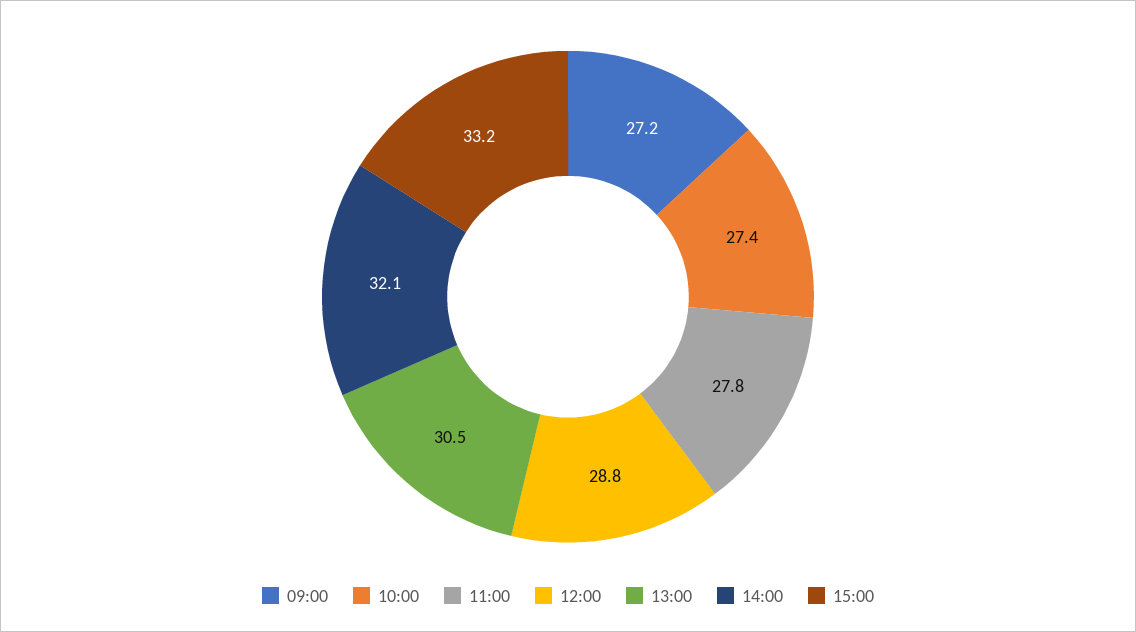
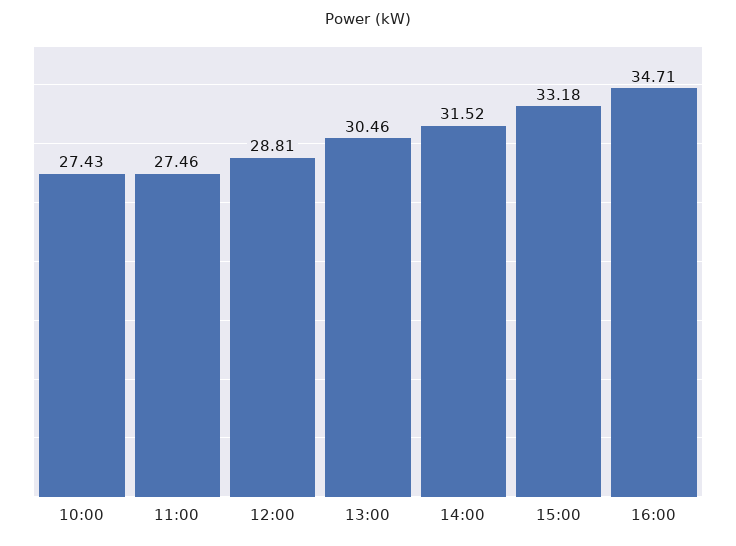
09:00: 27.2 -> none
11:00: 27.8 -> 27.46
14:00: 32.1 -> 31.52
16:00: none -> 34.71

